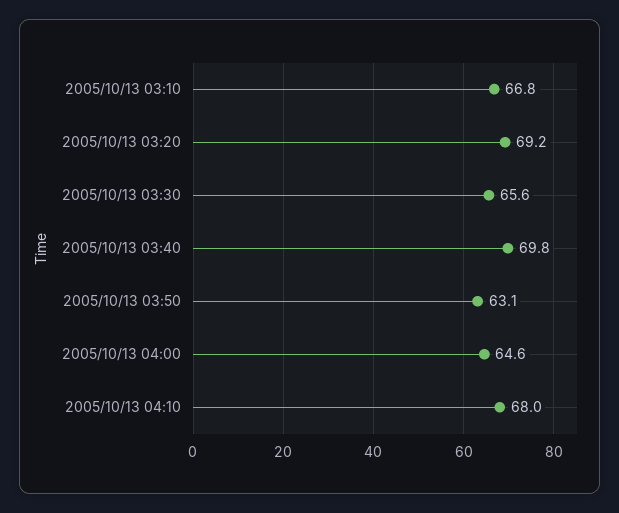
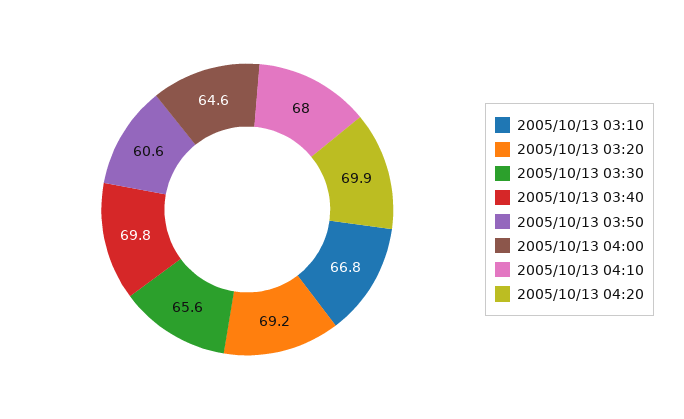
2005/10/13 03:50: 63.1 -> 60.6
2005/10/13 04:20: none -> 69.9

